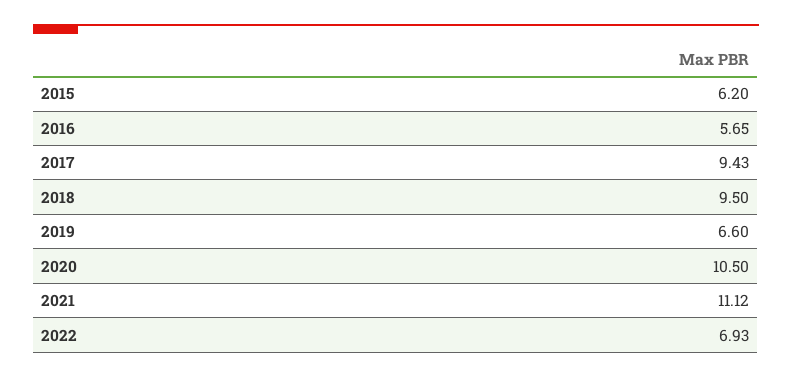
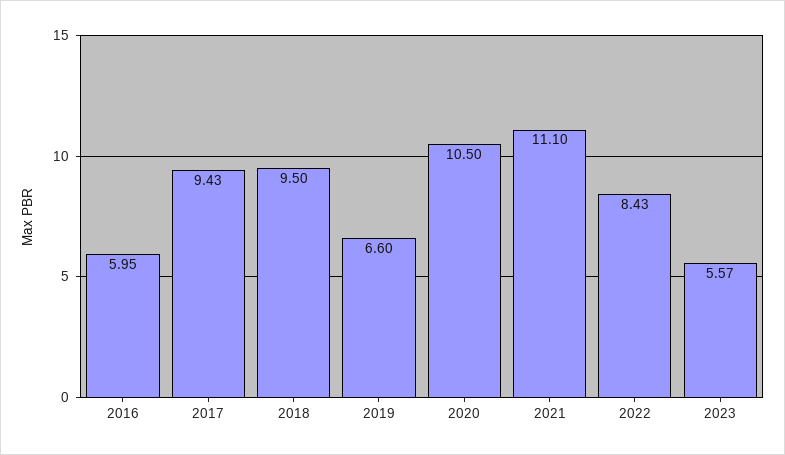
2015: 6.2 -> none
2016: 5.65 -> 5.95
2021: 11.12 -> 11.1
2022: 6.93 -> 8.43
2023: none -> 5.57

